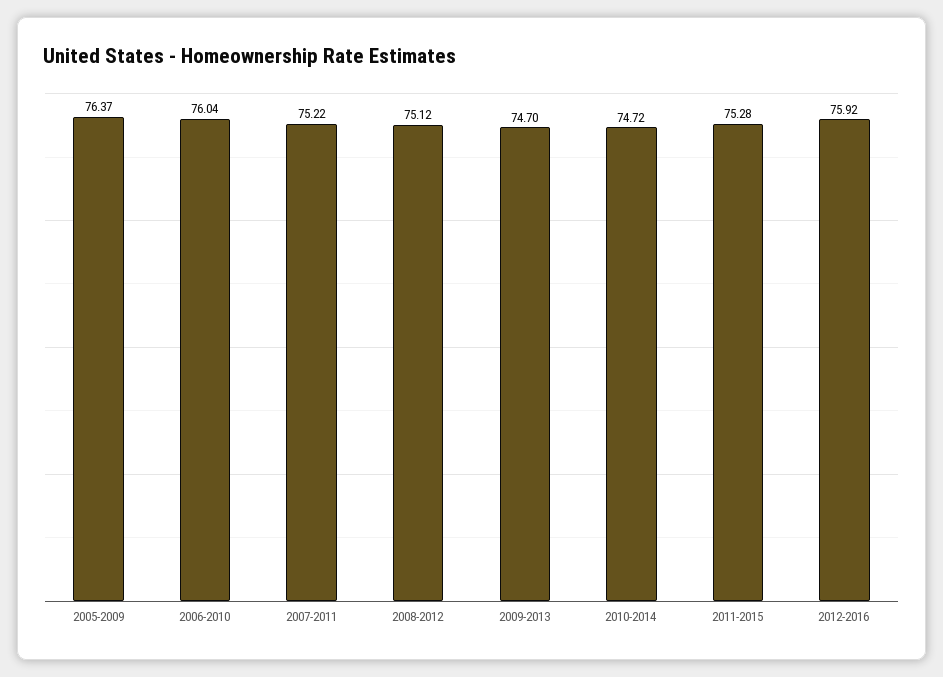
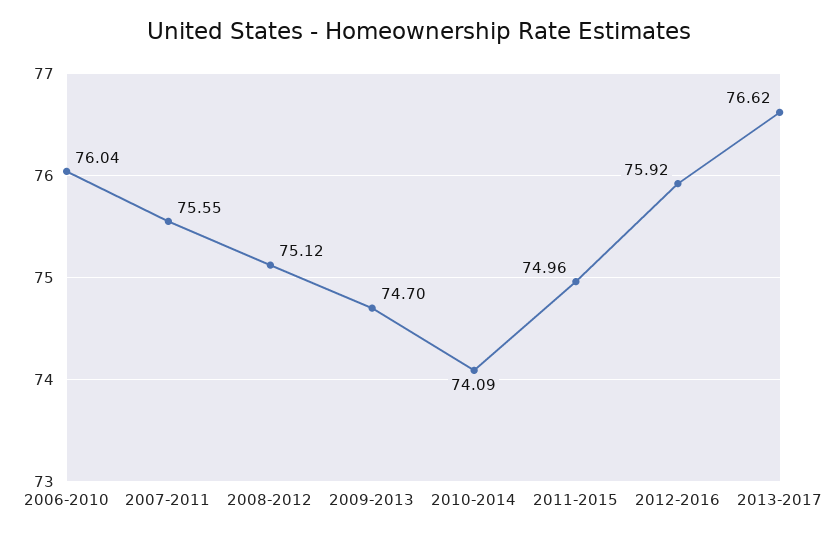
2005-2009: 76.37 -> none
2007-2011: 75.22 -> 75.55
2010-2014: 74.72 -> 74.09
2011-2015: 75.28 -> 74.96
2013-2017: none -> 76.62

